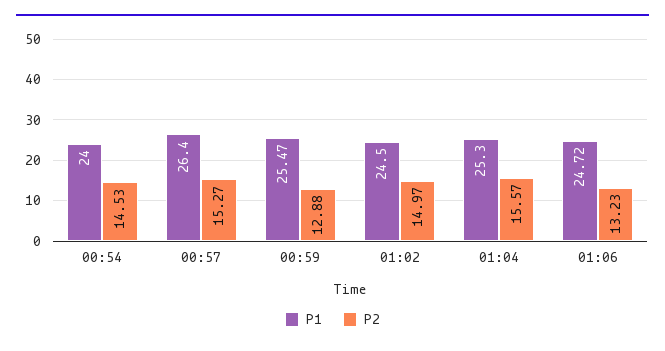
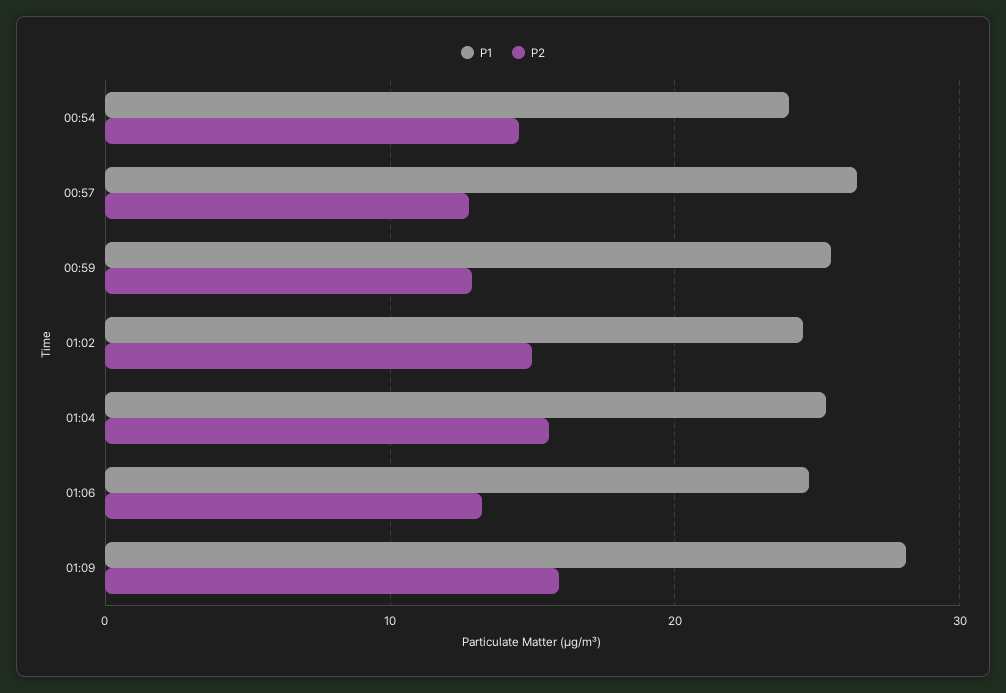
P2, 00:57: 15.27 -> 13
P1, 01:09: none -> 28
P2, 01:09: none -> 16

